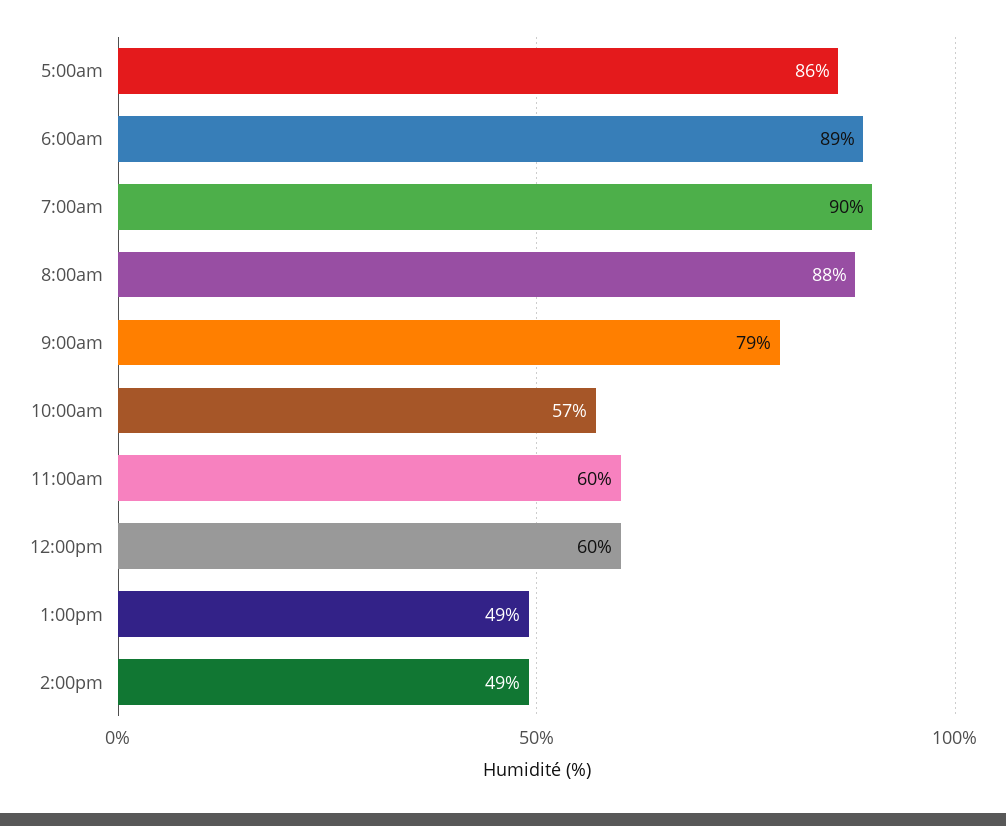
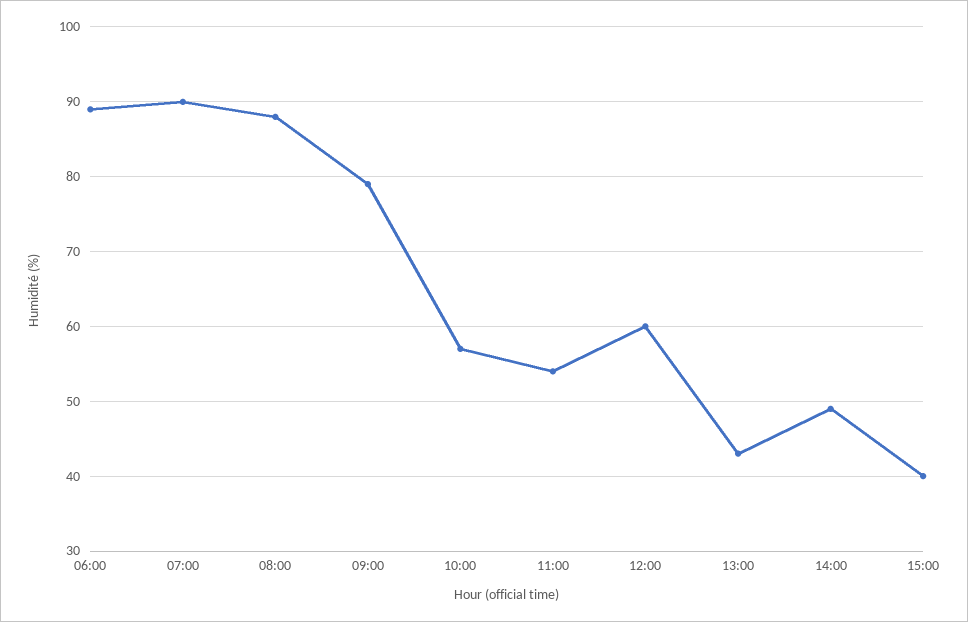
5:00am: 86 -> none
11:00am: 60 -> 54
1:00pm: 49 -> 43
15:00: none -> 40

